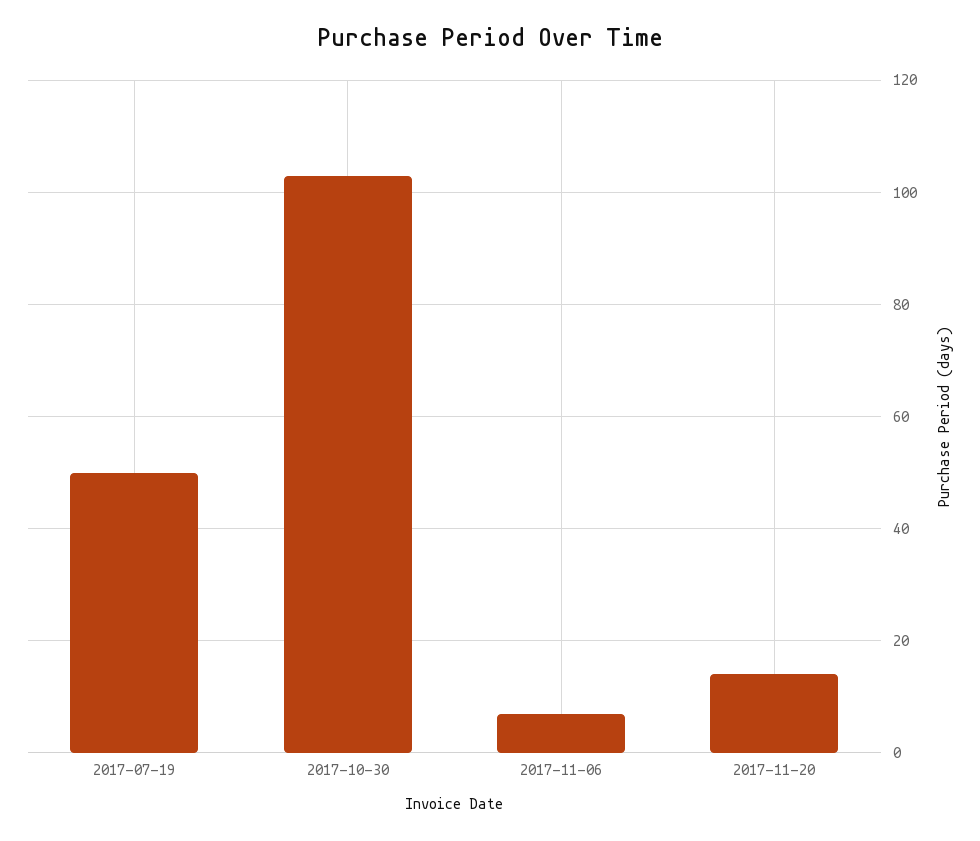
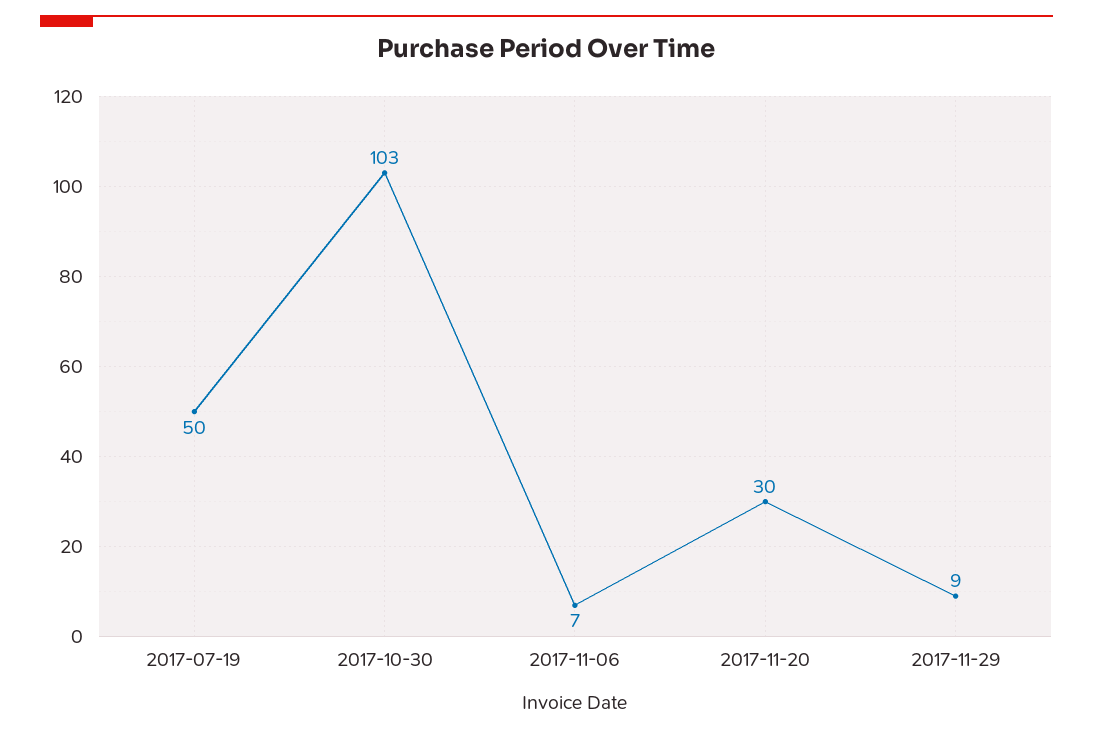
2017-11-20: 15 -> 30
2017-11-29: none -> 9

